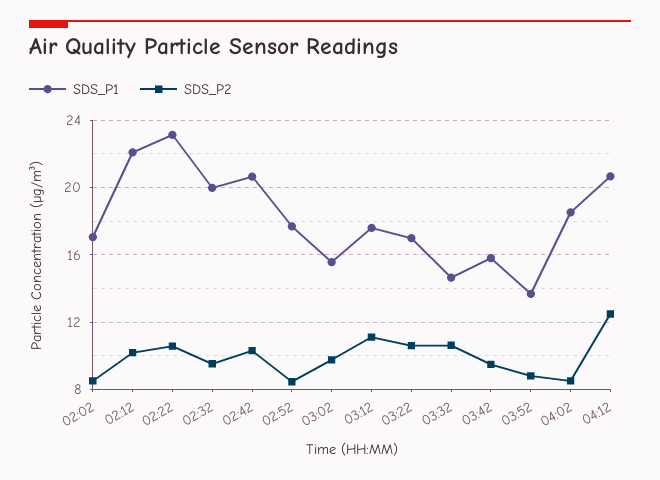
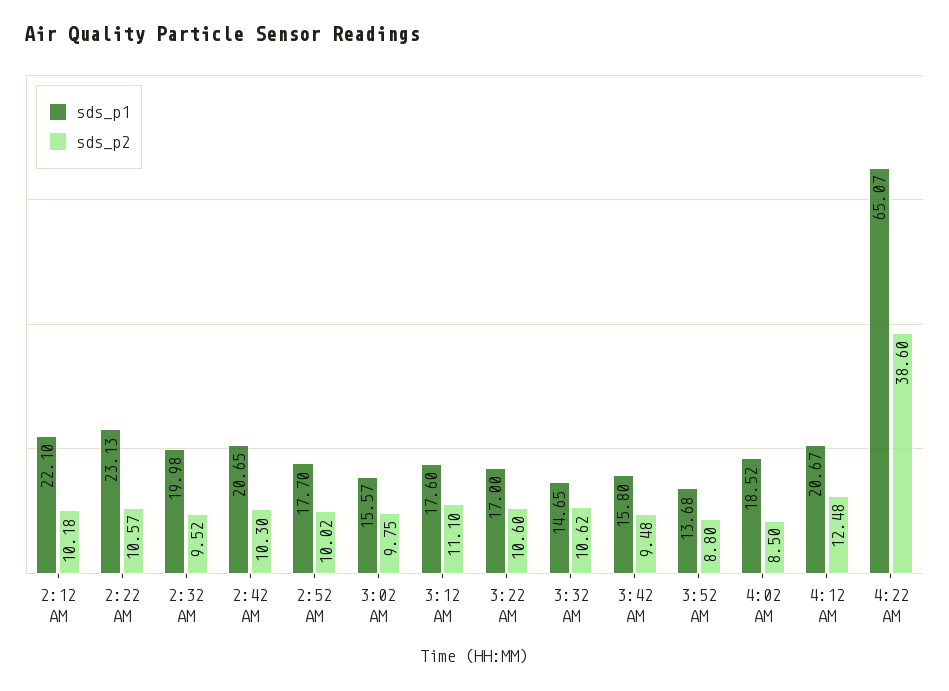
SDS_P1, 02:02: 17 -> none
SDS_P2, 02:02: 8.5 -> none
SDS_P2, 02:52: 8.5 -> 10.02
SDS_P1, 4:22 AM: none -> 65.07
SDS_P2, 4:22 AM: none -> 38.6

